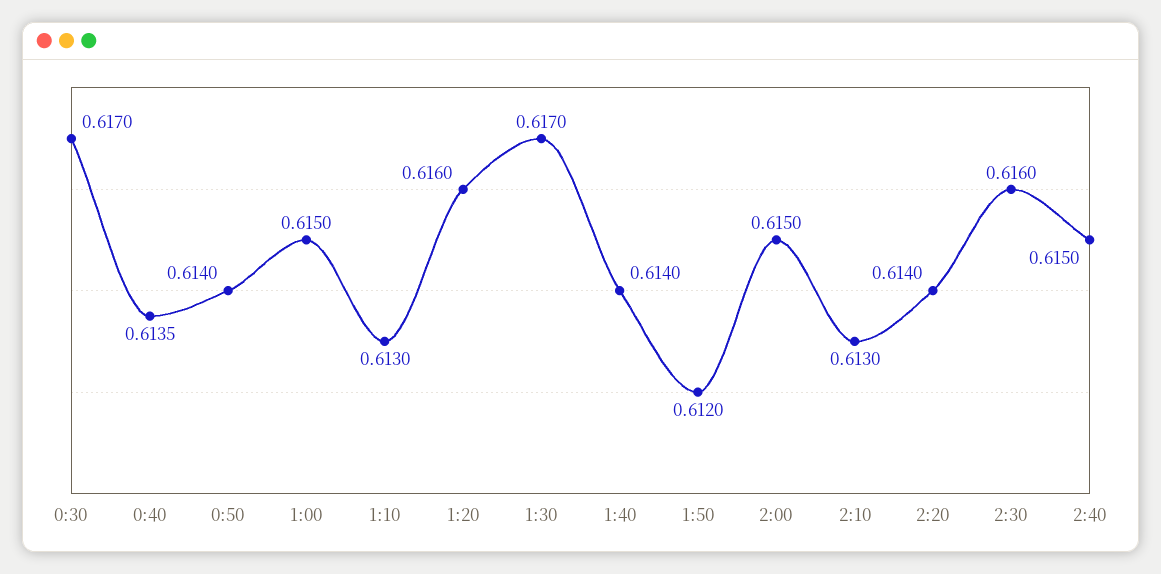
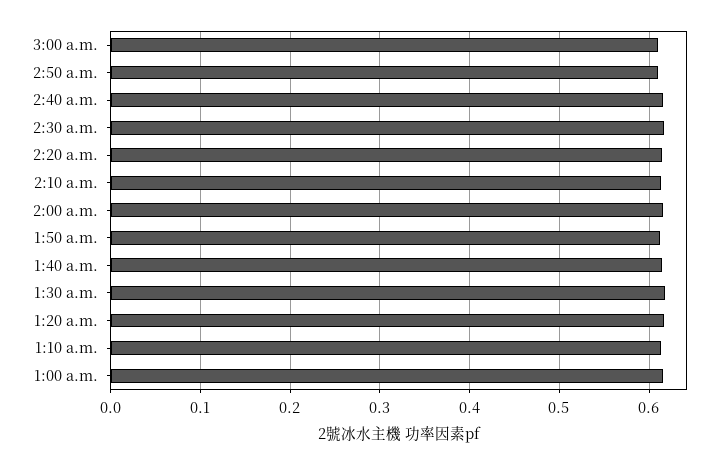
0:30: 0.617 -> none
0:40: 0.6135 -> none
0:50: 0.614 -> none
3:00 a.m.: none -> 0.61
2:50 a.m.: none -> 0.61

